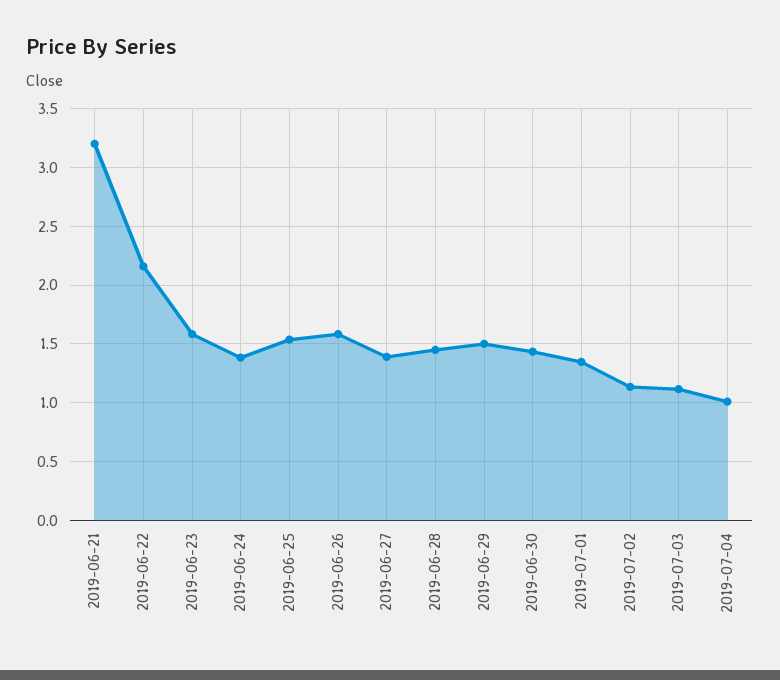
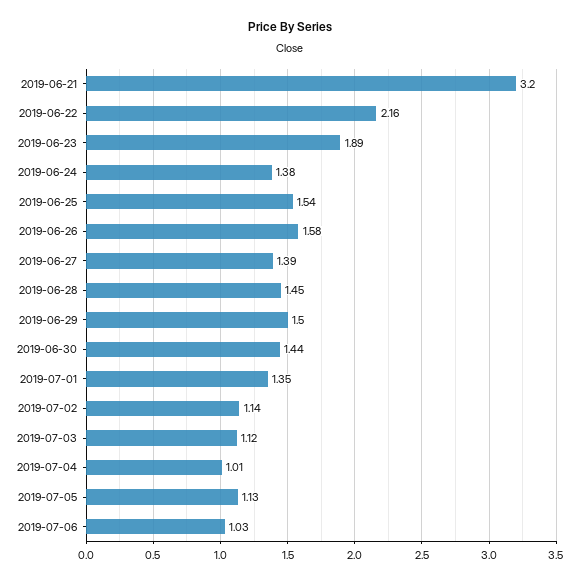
2019-06-23: 1.6 -> 1.89
2019-07-05: none -> 1.13
2019-07-06: none -> 1.03

